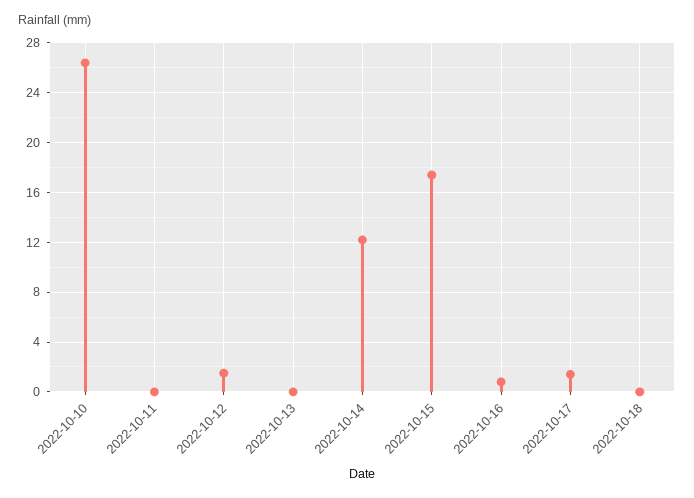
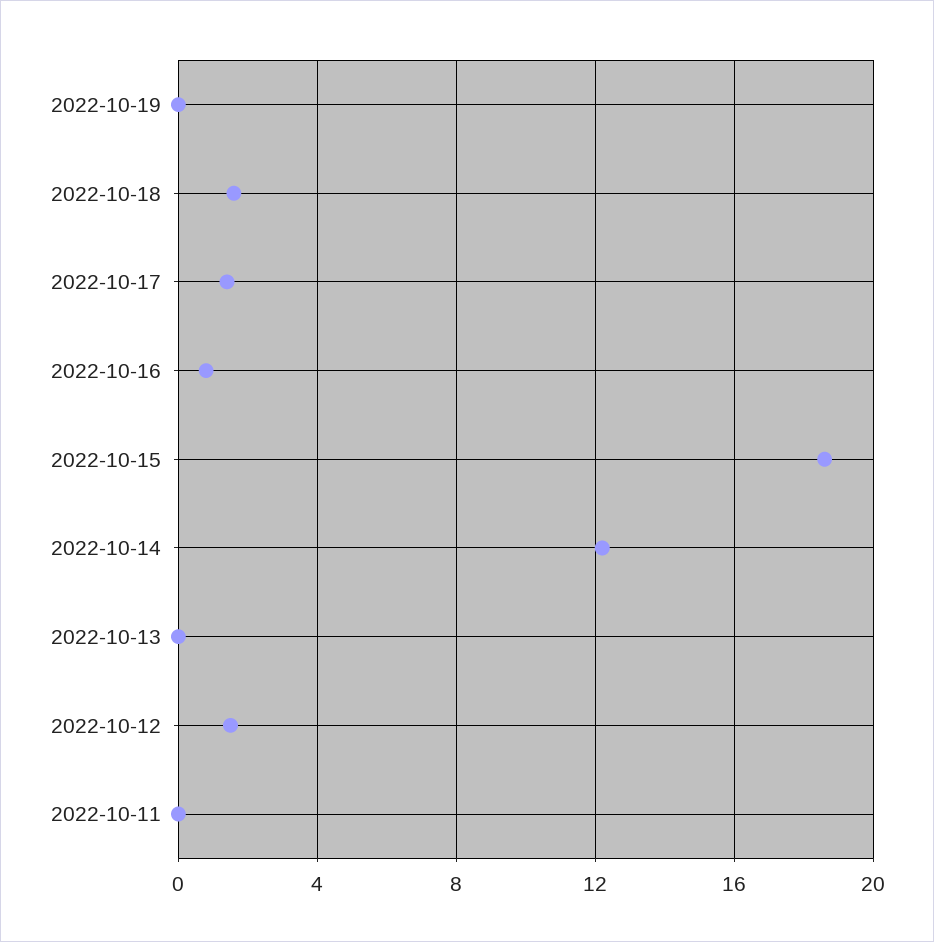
2022-10-10: 26.5 -> none
2022-10-15: 17.5 -> 18.5
2022-10-18: 0 -> 1.5
2022-10-19: none -> 0

